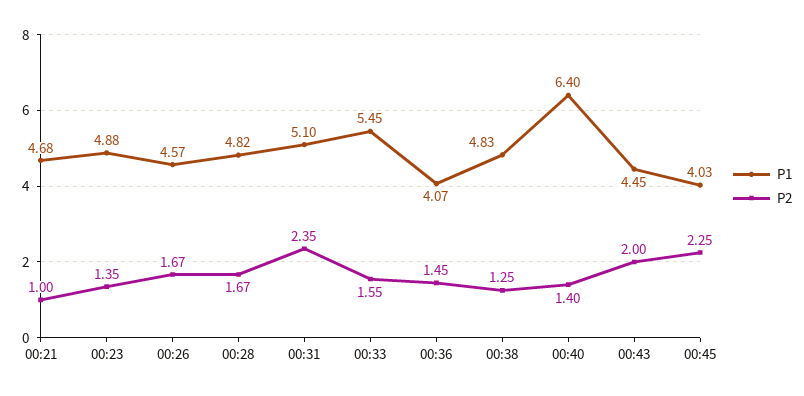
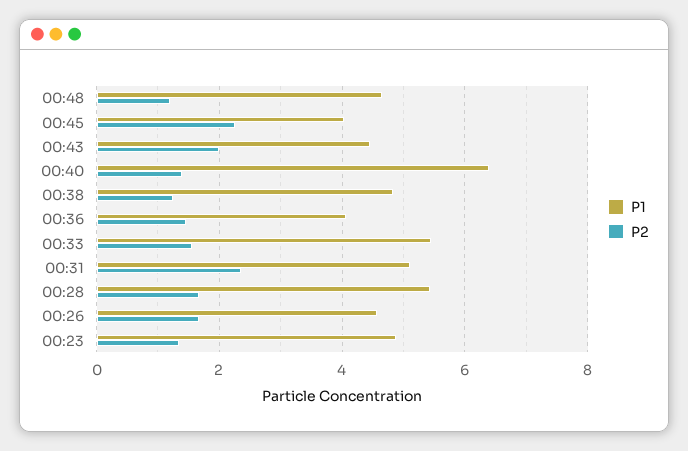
P1, 00:21: 4.68 -> none
P2, 00:21: 1 -> none
P1, 00:28: 4.82 -> 5.4
P1, 00:48: none -> 4.6
P2, 00:48: none -> 1.2

